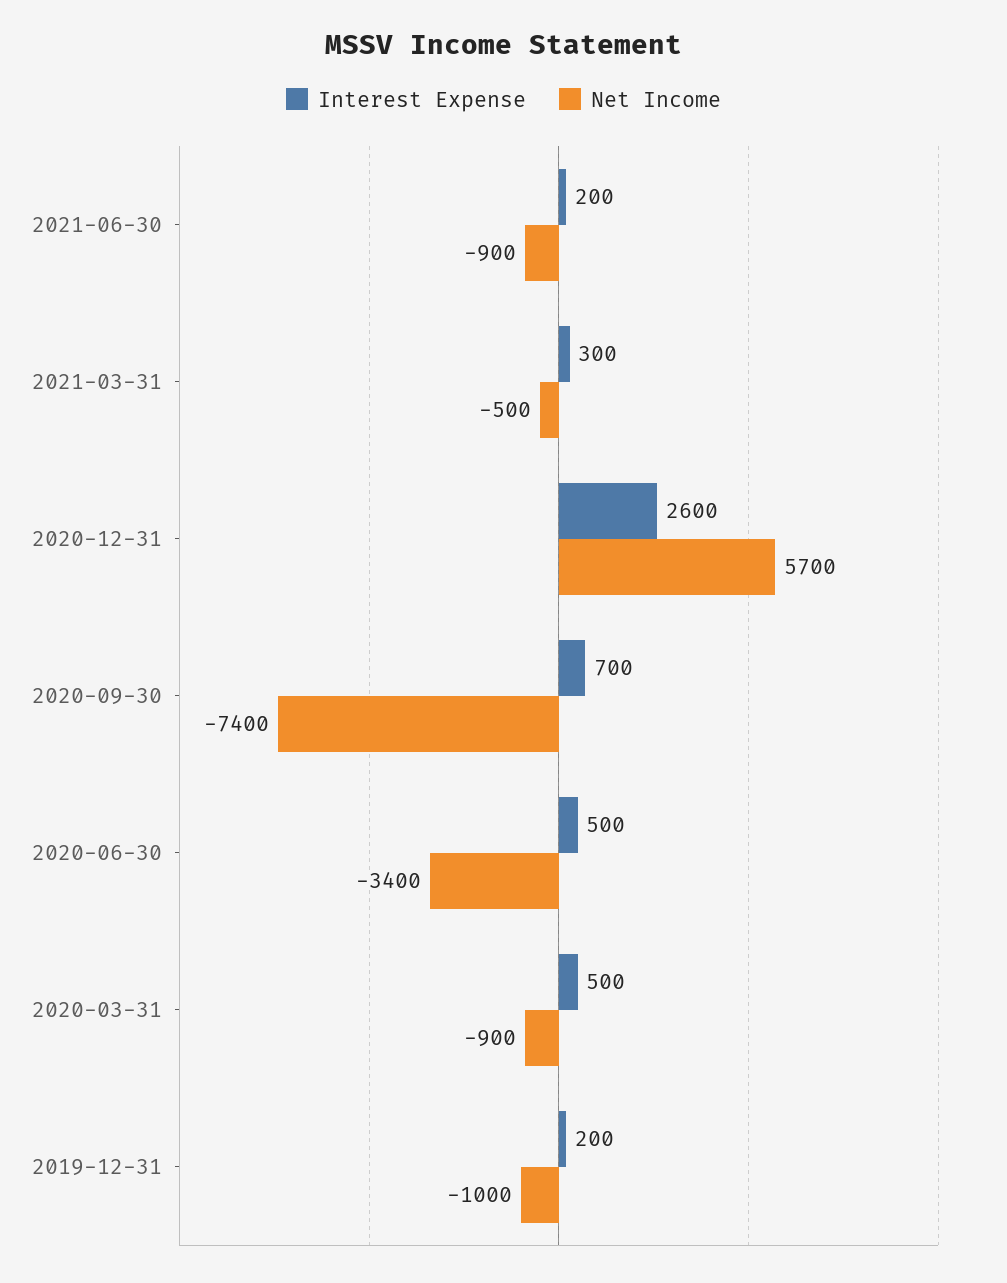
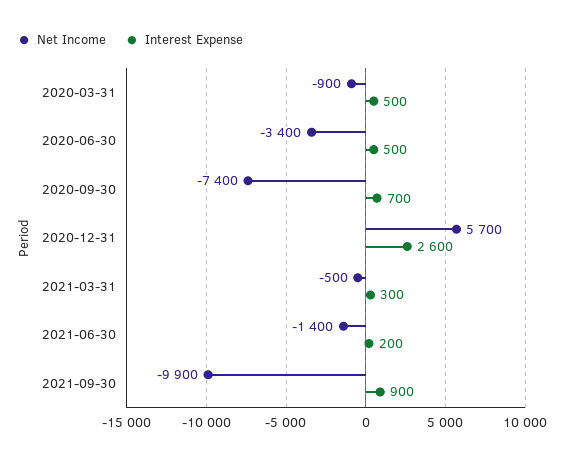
Net Income, 2021-06-30: -900 -> -1400
Interest Expense, 2019-12-31: 200 -> none
Net Income, 2019-12-31: -1000 -> none
Net Income, 2021-09-30: none -> -9900
Interest Expense, 2021-09-30: none -> 900

